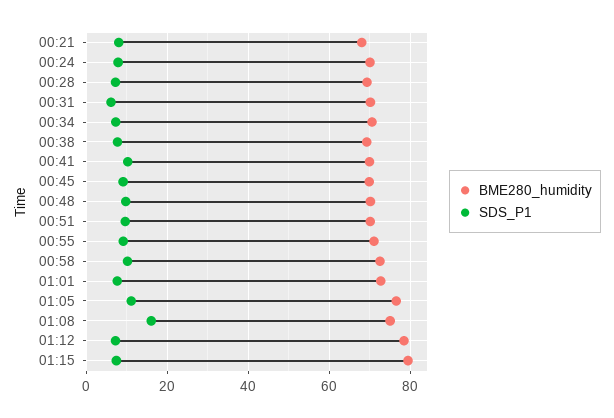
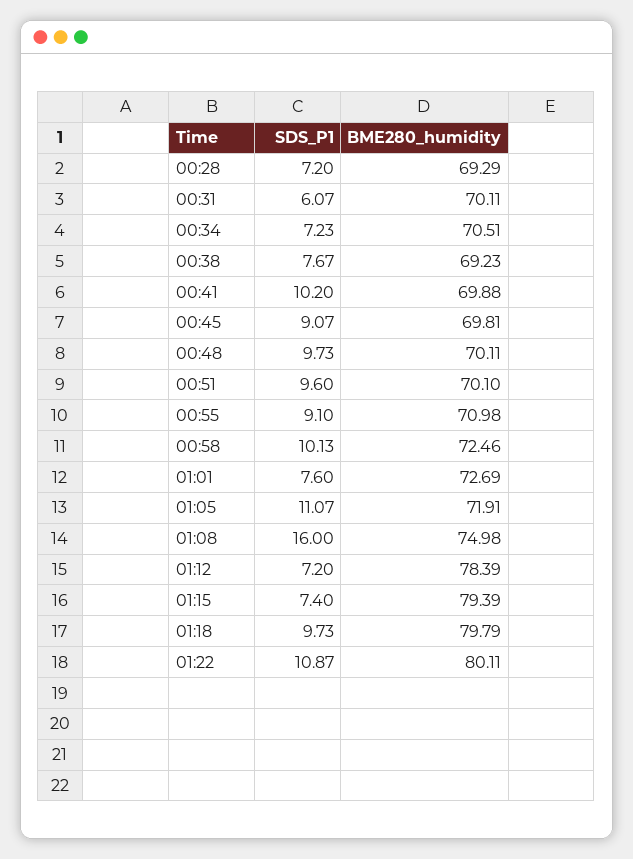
BME280_humidity, 00:21: 68 -> none
SDS_P1, 00:21: 8 -> none
BME280_humidity, 00:24: 70 -> none
SDS_P1, 00:24: 8 -> none
BME280_humidity, 01:05: 76 -> 71.91
SDS_P1, 01:18: none -> 9.73
BME280_humidity, 01:18: none -> 79.79
SDS_P1, 01:22: none -> 10.87
BME280_humidity, 01:22: none -> 80.11

